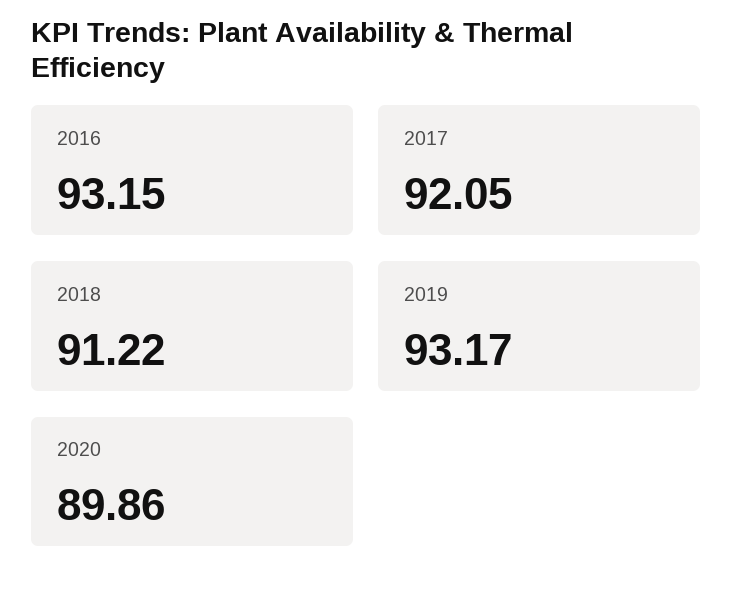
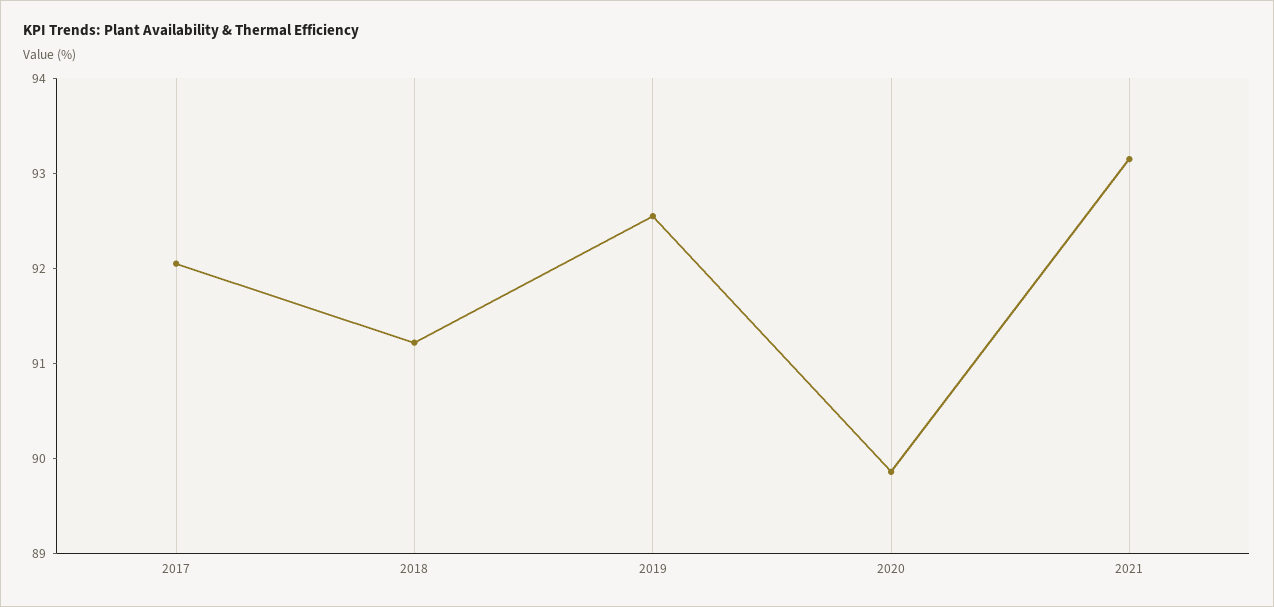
2016: 93.15 -> none
2019: 93.17 -> 92.6
2021: none -> 93.2

